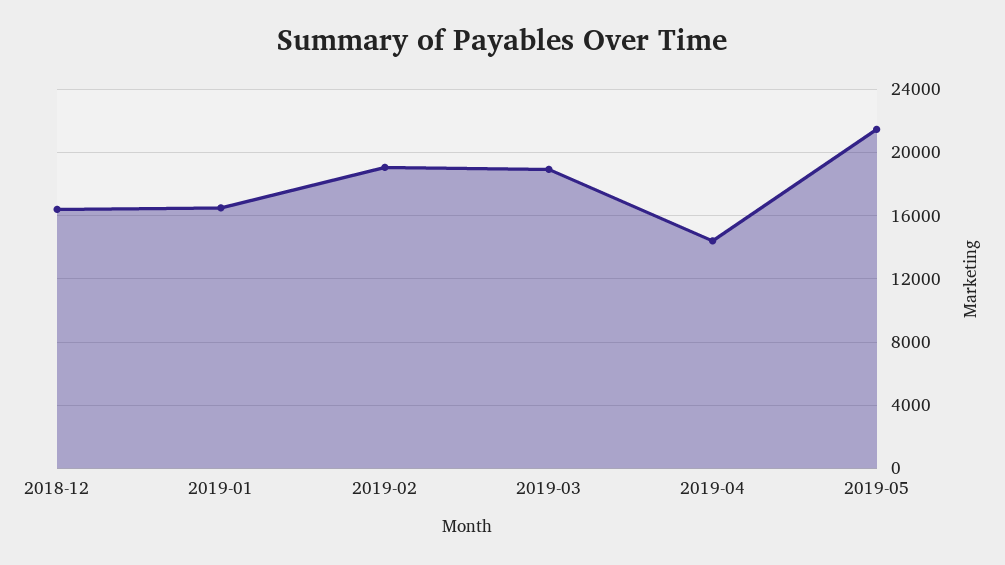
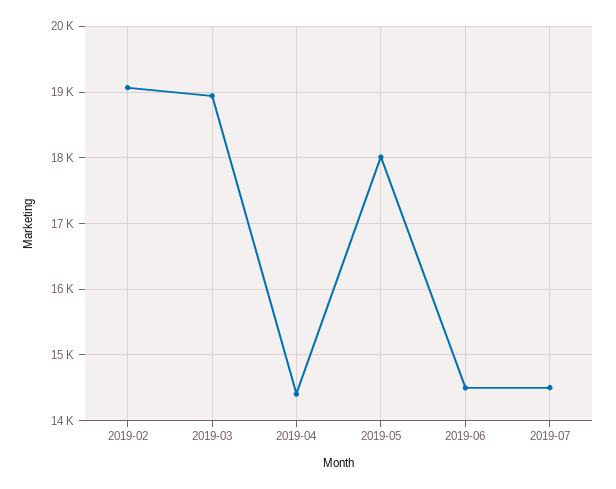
2018-12: 16500 -> none
2019-01: 16500 -> none
2019-05: 21500 -> 18000
2019-06: none -> 14500
2019-07: none -> 14500

